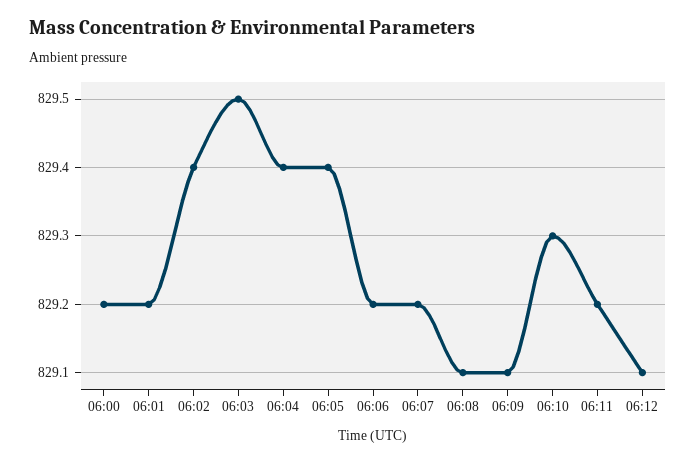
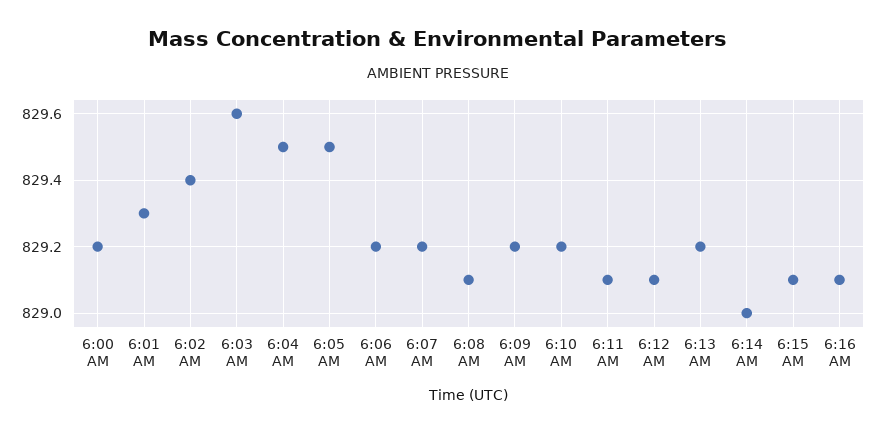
06:01: 829.2 -> 829.3
06:03: 829.5 -> 829.6
06:04: 829.4 -> 829.5
06:05: 829.4 -> 829.5
06:09: 829.1 -> 829.2
06:10: 829.3 -> 829.2
06:11: 829.2 -> 829.1
6:13 AM: none -> 829.2
6:14 AM: none -> 829
6:15 AM: none -> 829.1
6:16 AM: none -> 829.1

